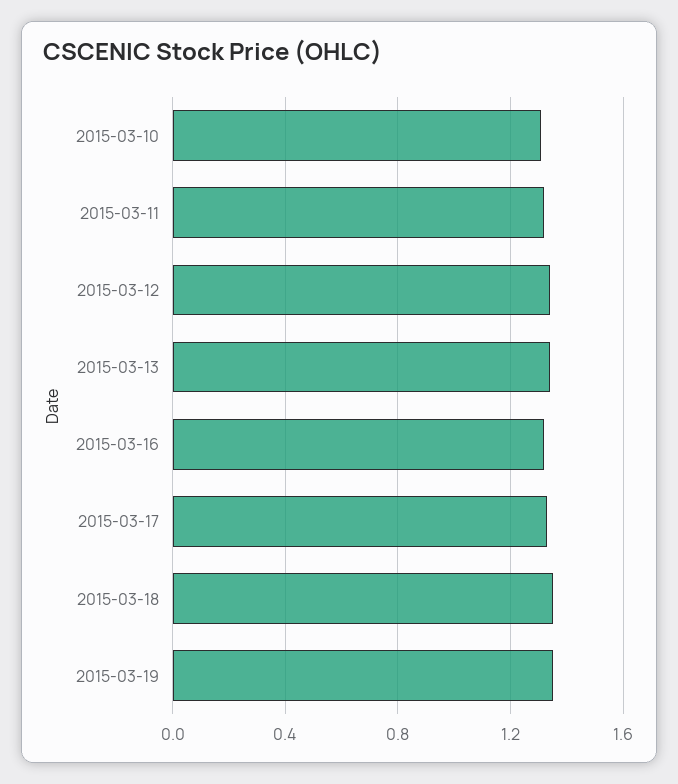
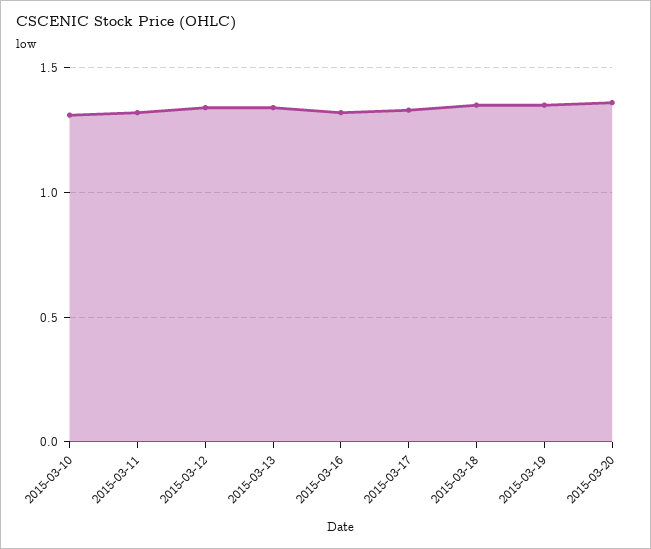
2015-03-20: none -> 1.35

